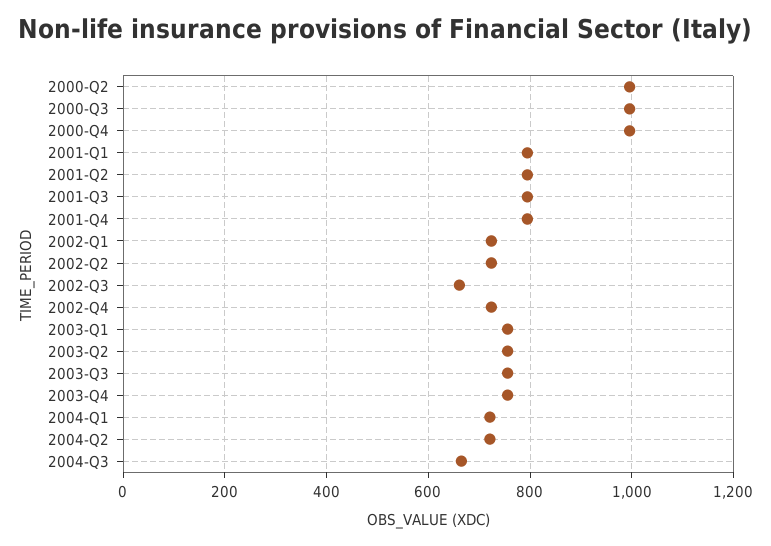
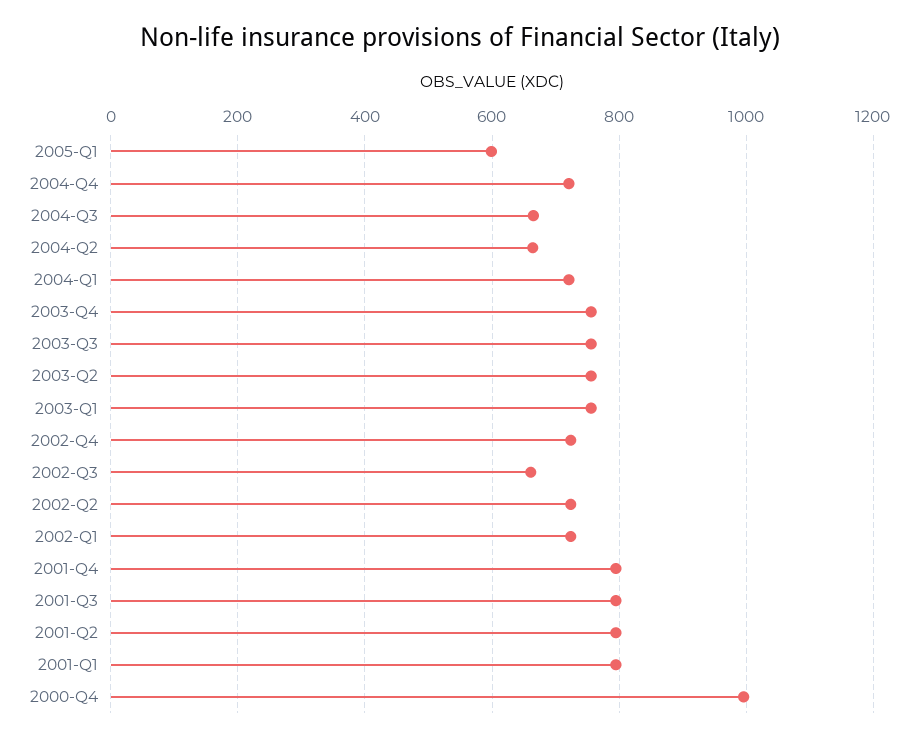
2000-Q2: 1000 -> none
2000-Q3: 1000 -> none
2004-Q2: 720 -> 660
2005-Q1: none -> 600
2004-Q4: none -> 720

